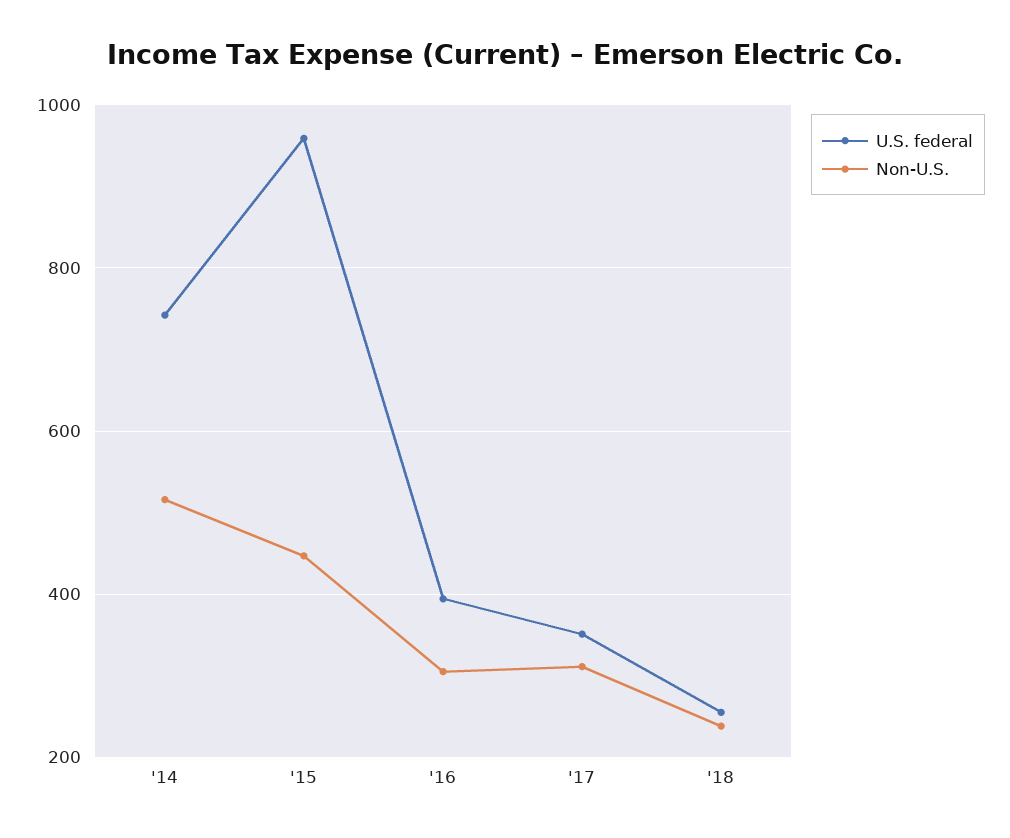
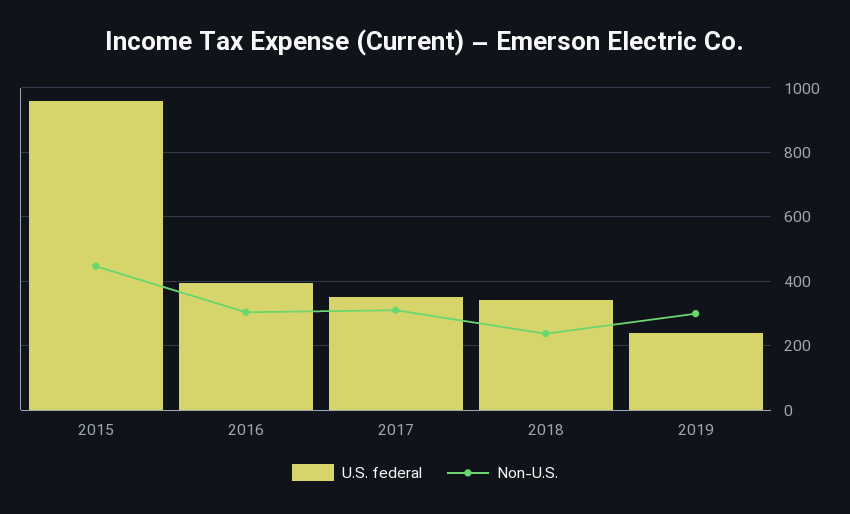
U.S. federal, '14: 740 -> none
Non-U.S., '14: 520 -> none
U.S. federal, '18: 260 -> 340
U.S. federal, 2019: none -> 240
Non-U.S., 2019: none -> 300

